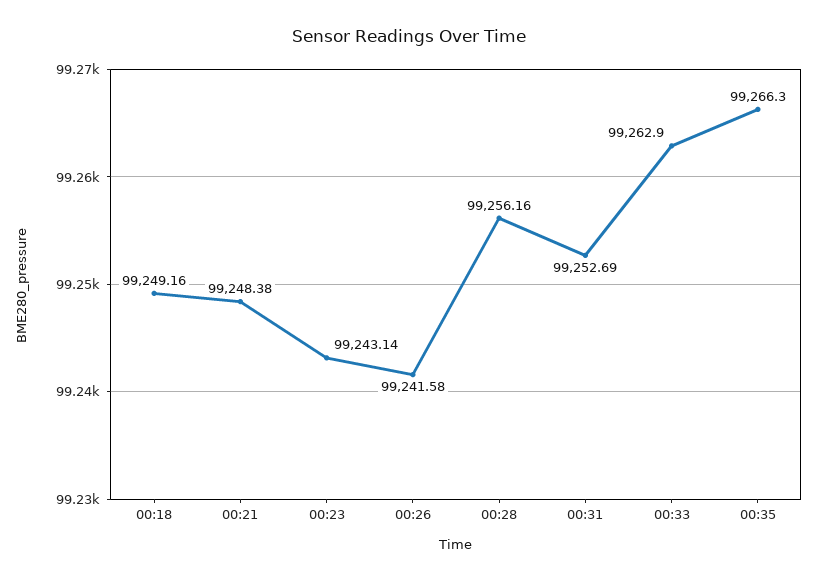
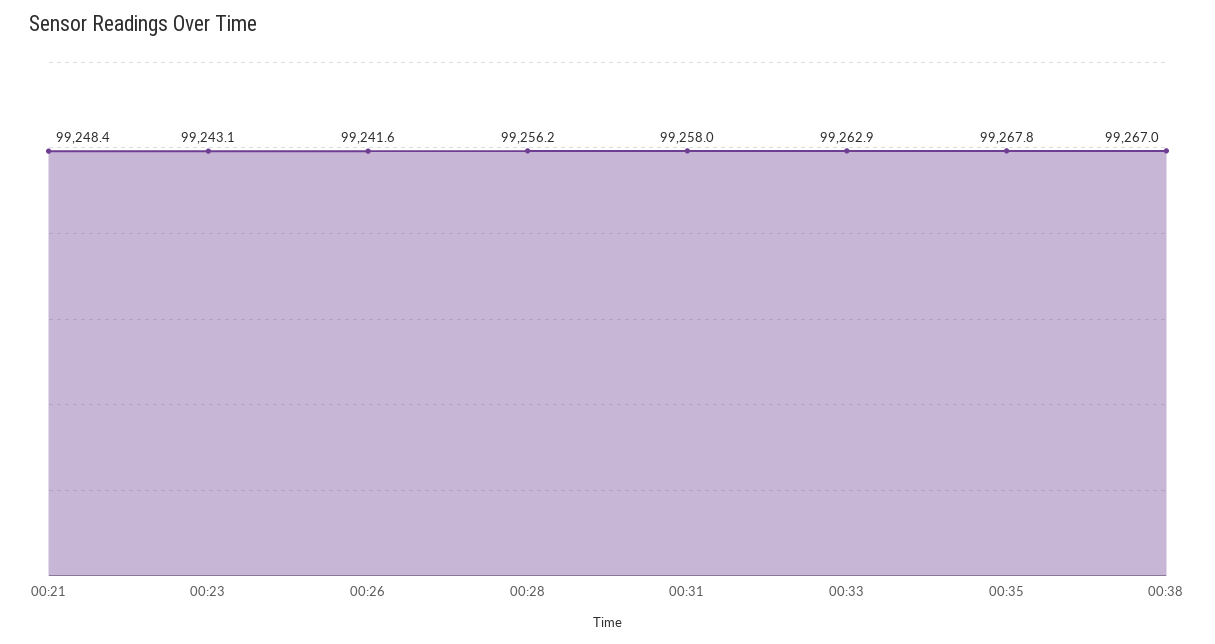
00:18: 99249.16 -> none
00:31: 99252.69 -> 99258
00:35: 99266.3 -> 99267.8
00:38: none -> 99267

